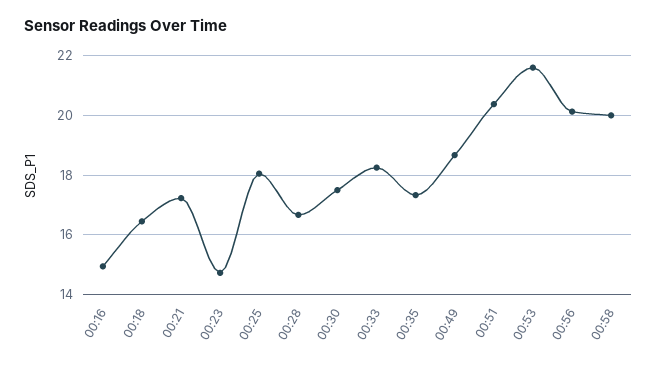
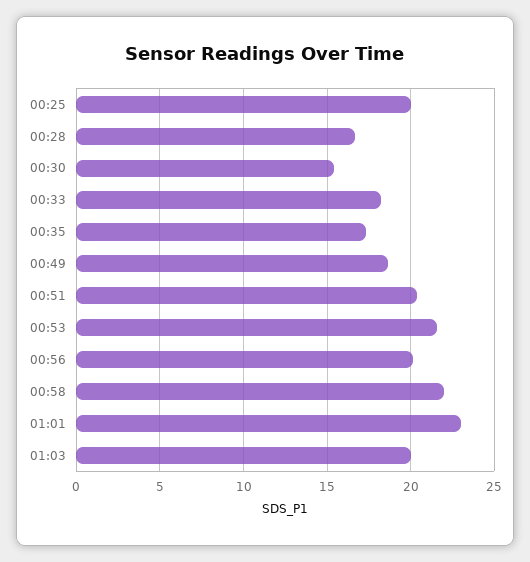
00:16: 15 -> none
00:18: 16.5 -> none
00:21: 17.25 -> none
00:23: 14.75 -> none
00:25: 18 -> 20
00:30: 17.5 -> 15.5
00:58: 20 -> 22
01:01: none -> 23
01:03: none -> 20

